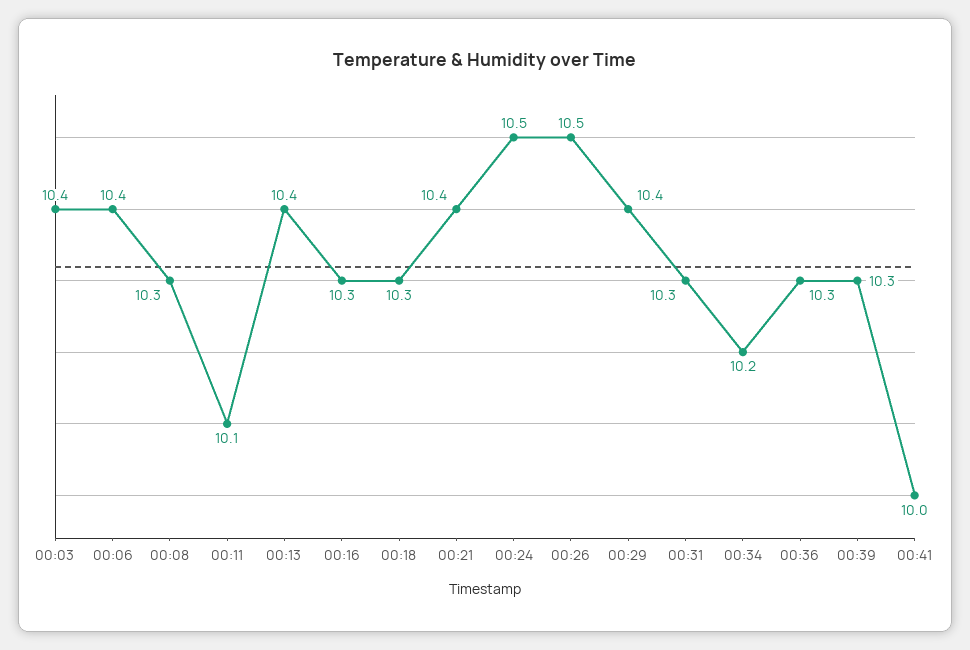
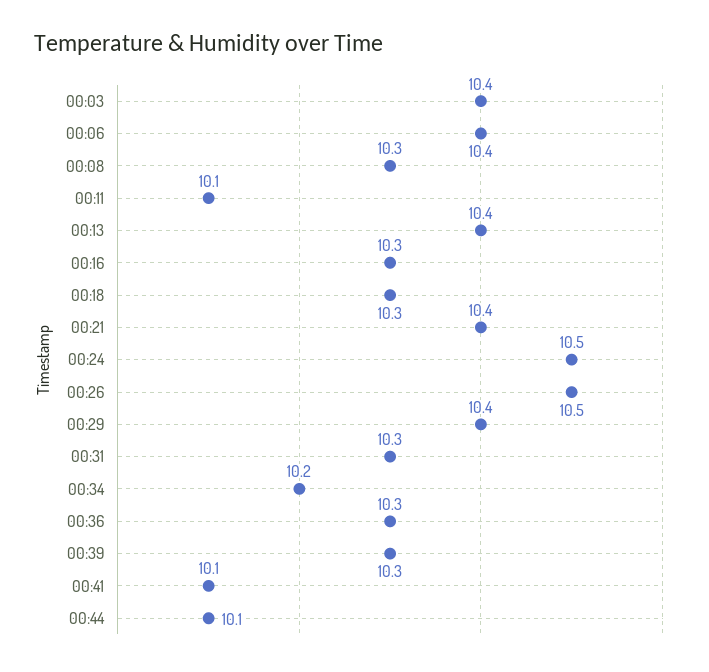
00:41: 10 -> 10.1
00:44: none -> 10.1

